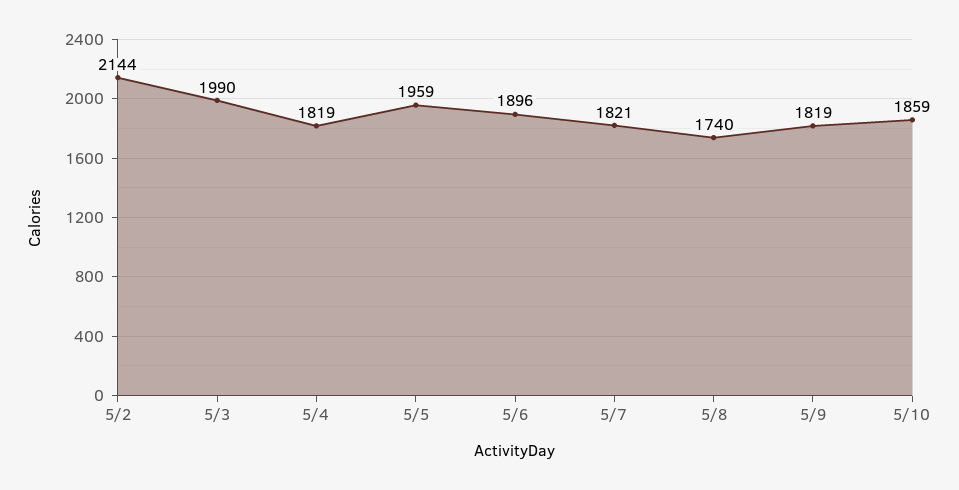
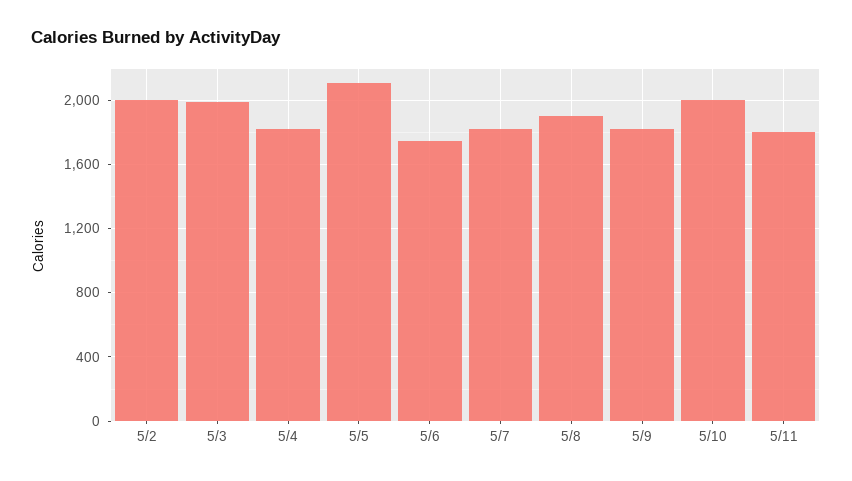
5/2: 2144 -> 2000
5/5: 1959 -> 2100
5/6: 1896 -> 1750
5/8: 1740 -> 1900
5/10: 1859 -> 2000
5/11: none -> 1800

